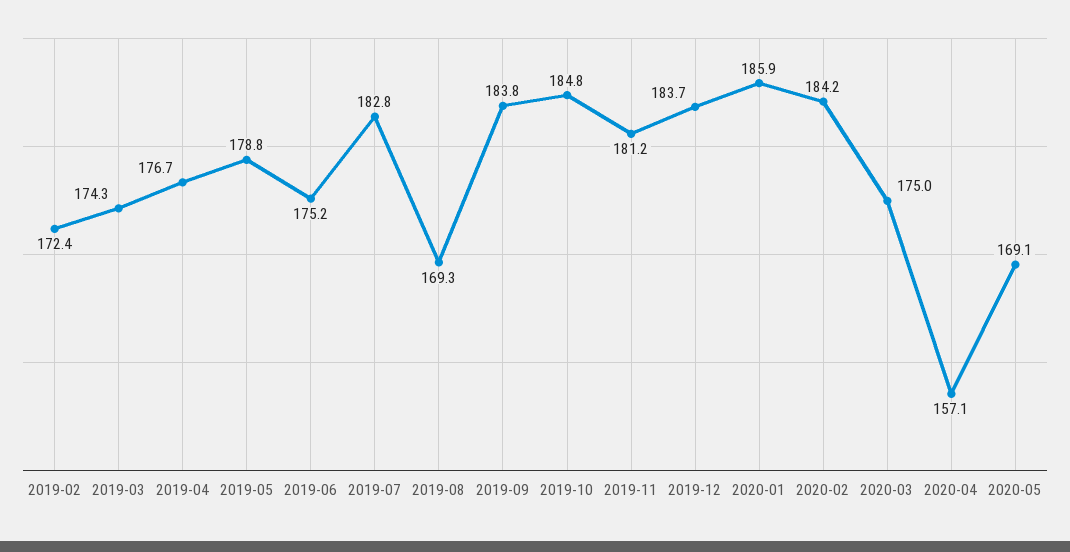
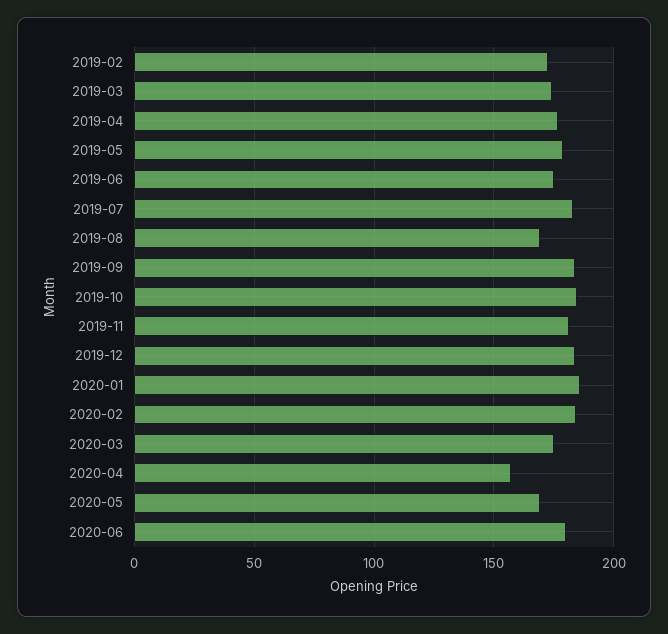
2020-06: none -> 180

